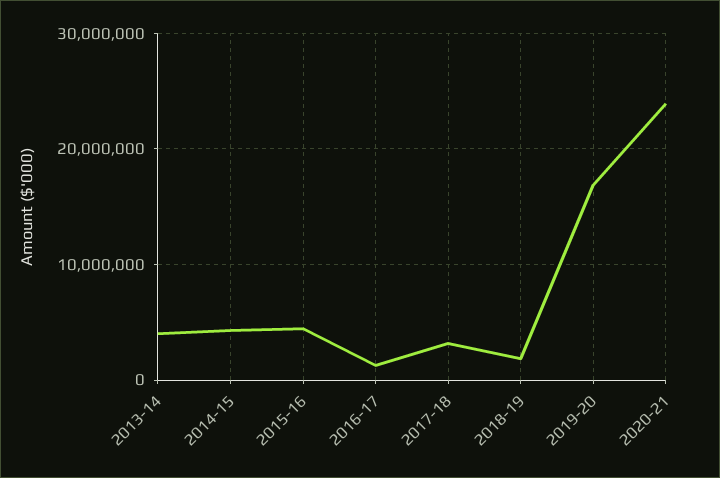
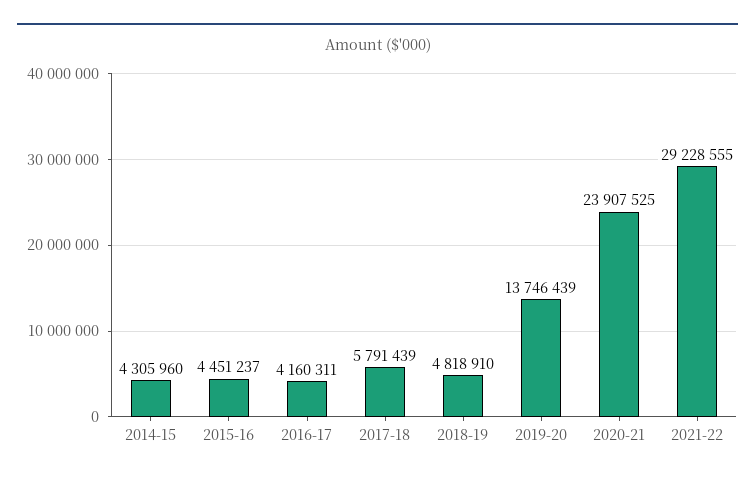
2013-14: 4000000 -> none
2016-17: 1000000 -> 4160311
2017-18: 3000000 -> 5791439
2018-19: 2000000 -> 4818910
2019-20: 17000000 -> 13746439
2021-22: none -> 29228555

